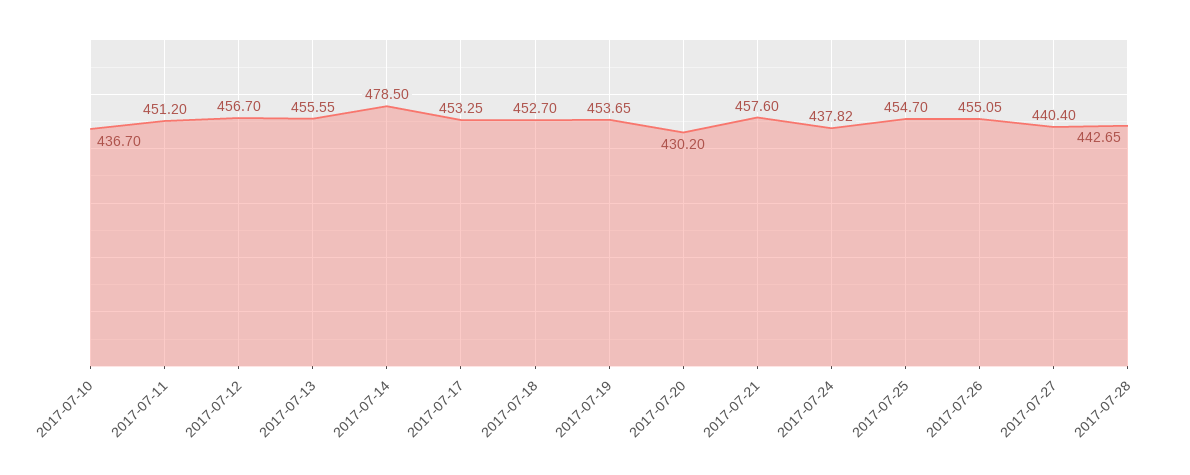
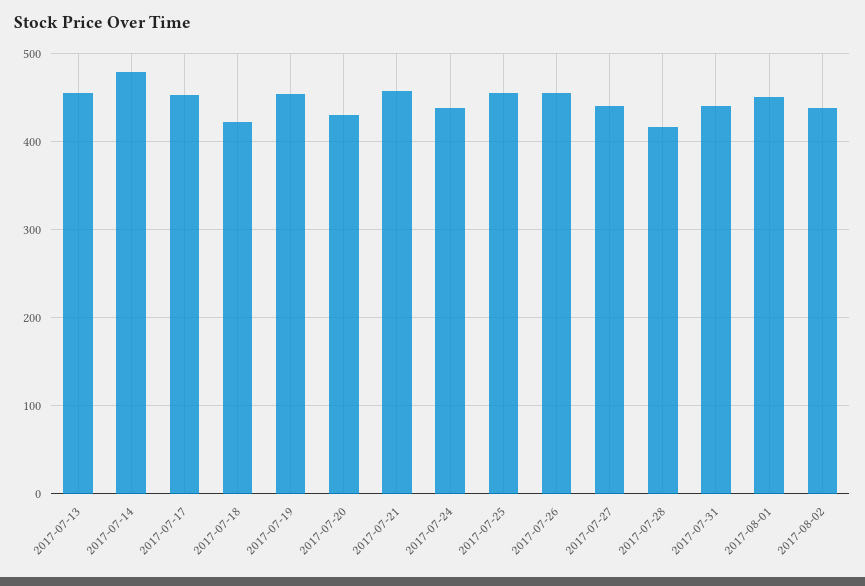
2017-07-10: 436.7 -> none
2017-07-11: 451.2 -> none
2017-07-12: 456.7 -> none
2017-07-18: 452.7 -> 420
2017-07-28: 442.65 -> 420
2017-07-31: none -> 440
2017-08-01: none -> 450
2017-08-02: none -> 440

